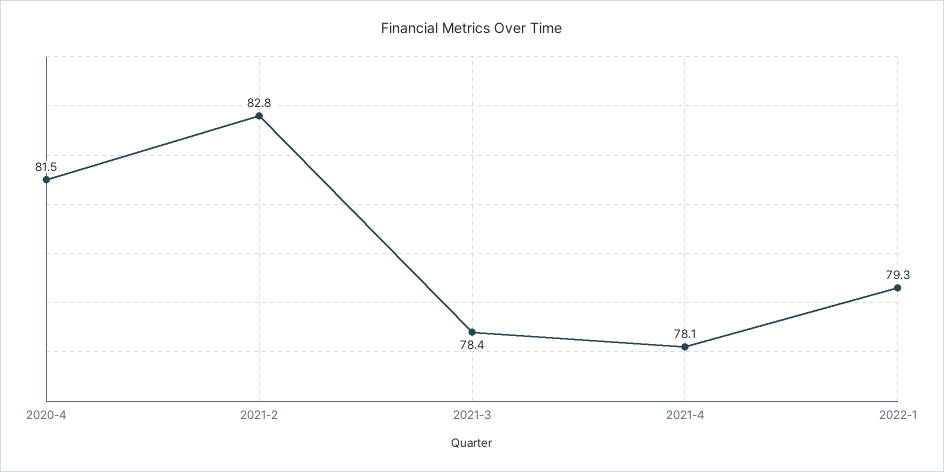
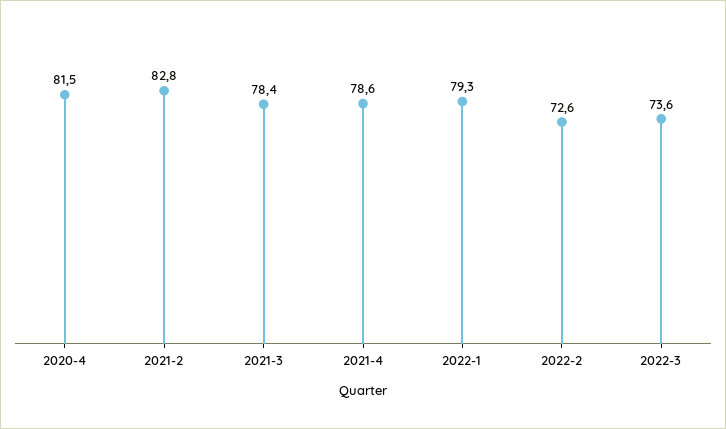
2021-4: 78.1 -> 78.6
2022-2: none -> 72.6
2022-3: none -> 73.6

